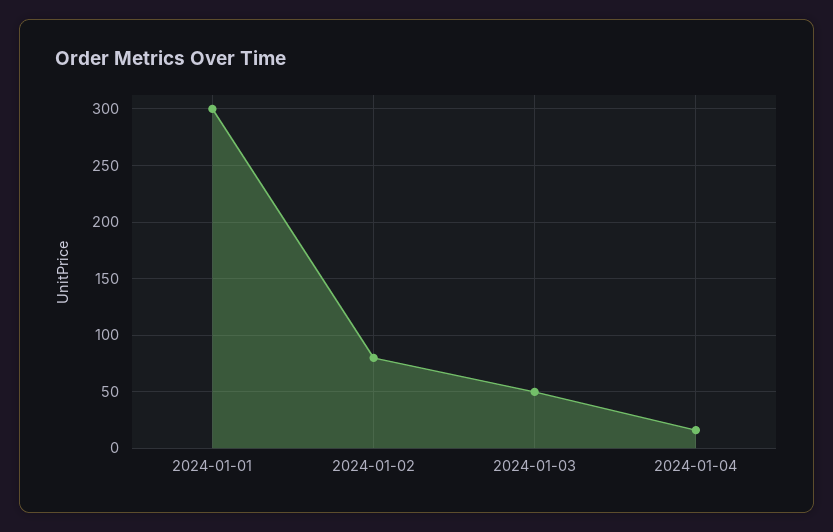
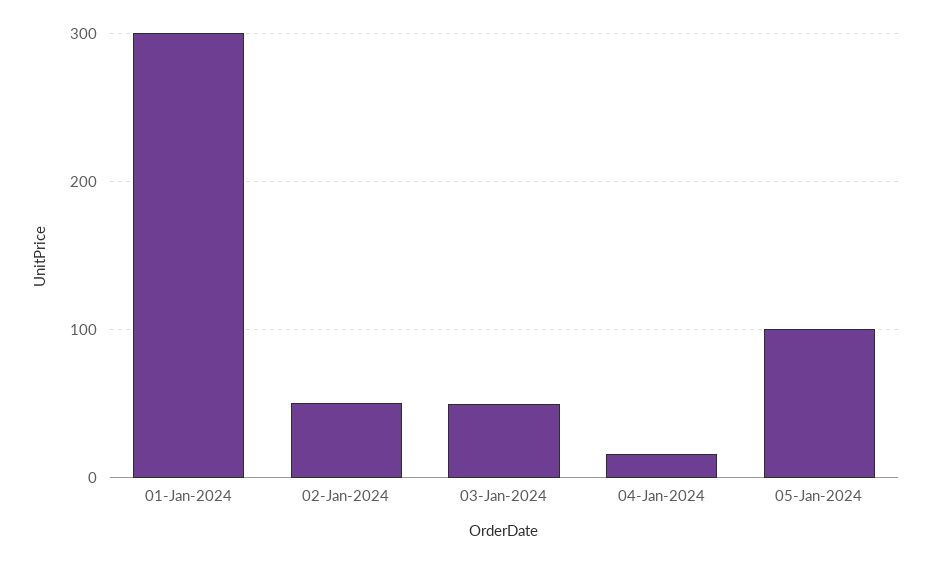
2024-01-02: 80 -> 50
05-Jan-2024: none -> 100

